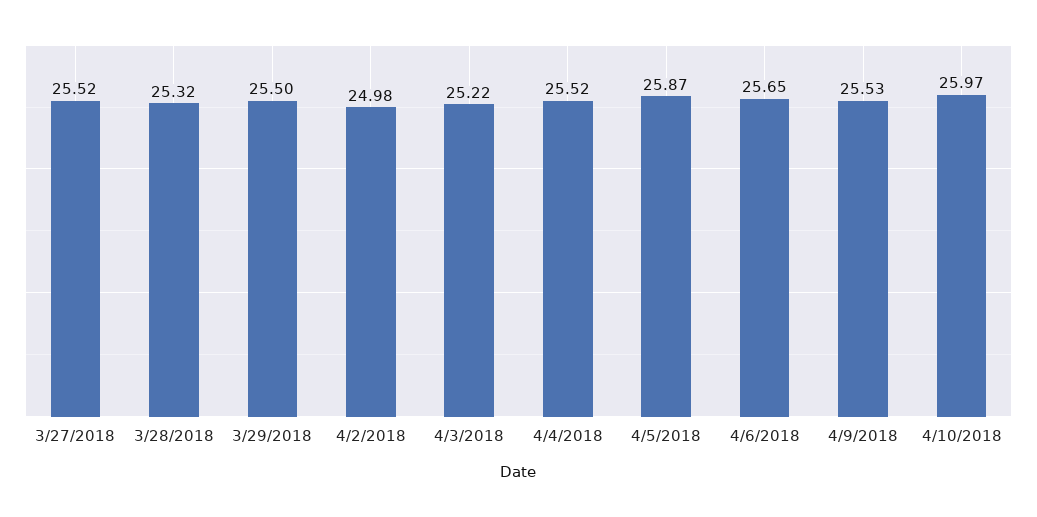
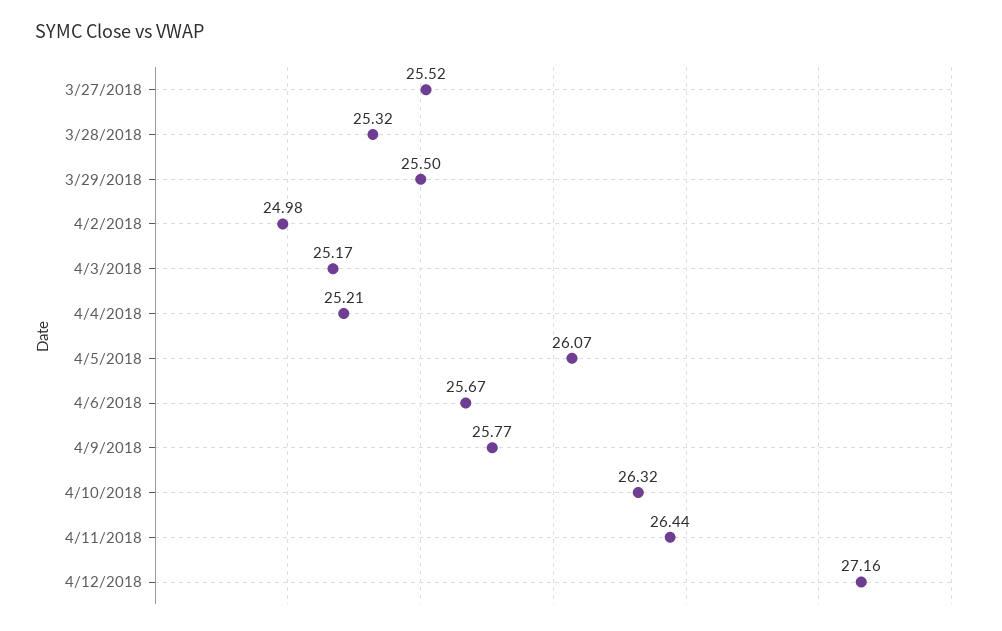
4/3/2018: 25.22 -> 25.17
4/4/2018: 25.52 -> 25.21
4/5/2018: 25.87 -> 26.07
4/6/2018: 25.65 -> 25.67
4/9/2018: 25.53 -> 25.77
4/10/2018: 25.97 -> 26.32
4/11/2018: none -> 26.44
4/12/2018: none -> 27.16

